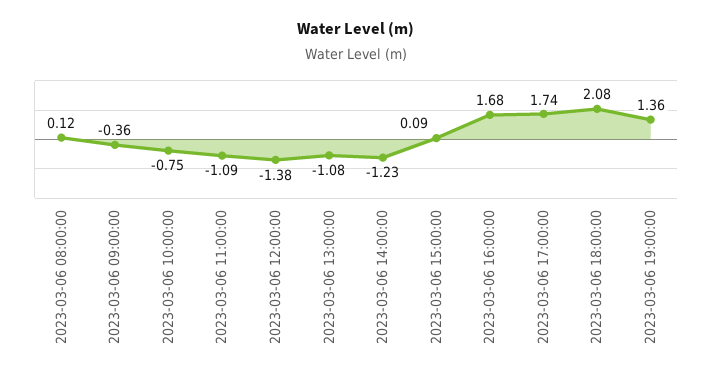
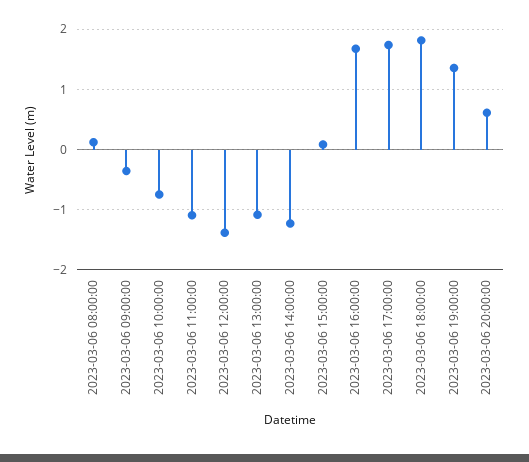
2023-03-06 18:00:00: 2.08 -> 1.8
2023-03-06 20:00:00: none -> 0.6

